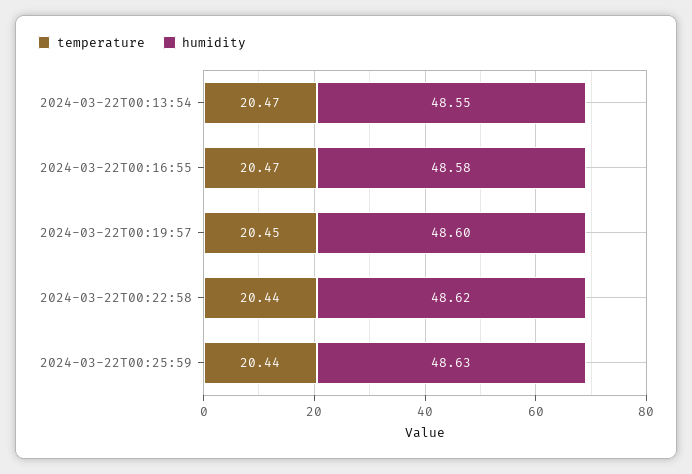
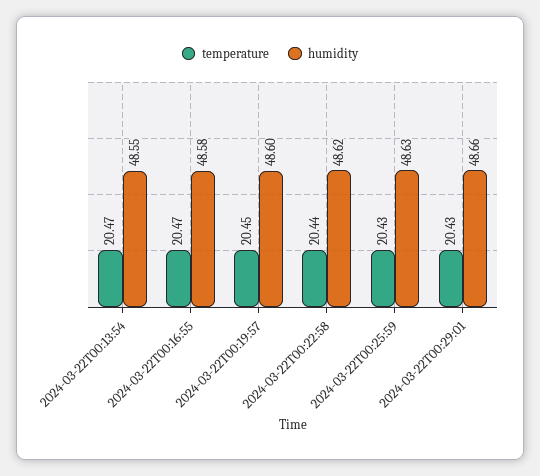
temperature, 2024-03-22T00:25:59: 20.44 -> 20.43
temperature, 2024-03-22T00:29:01: none -> 20.43
humidity, 2024-03-22T00:29:01: none -> 48.66

